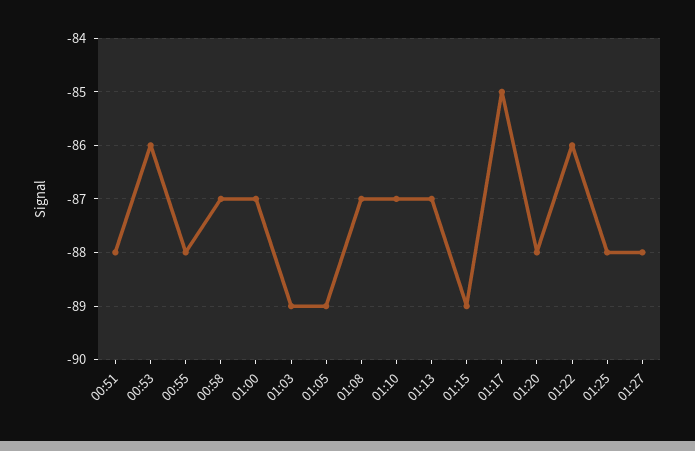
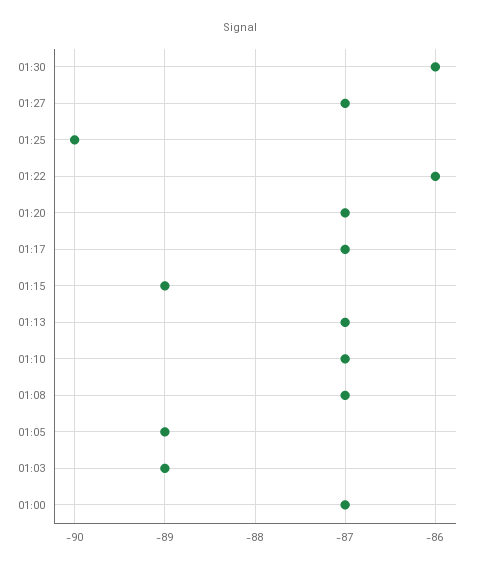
00:51: -88 -> none
00:53: -86 -> none
00:55: -88 -> none
00:58: -87 -> none
01:17: -85 -> -87
01:20: -88 -> -87
01:25: -88 -> -90
01:27: -88 -> -87
01:30: none -> -86

